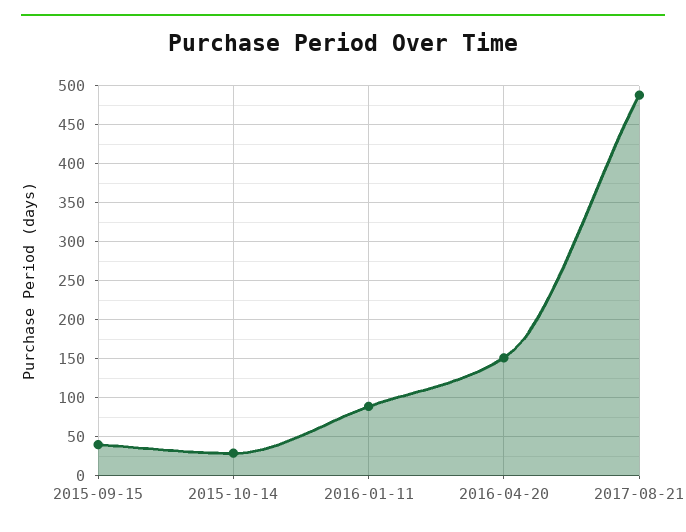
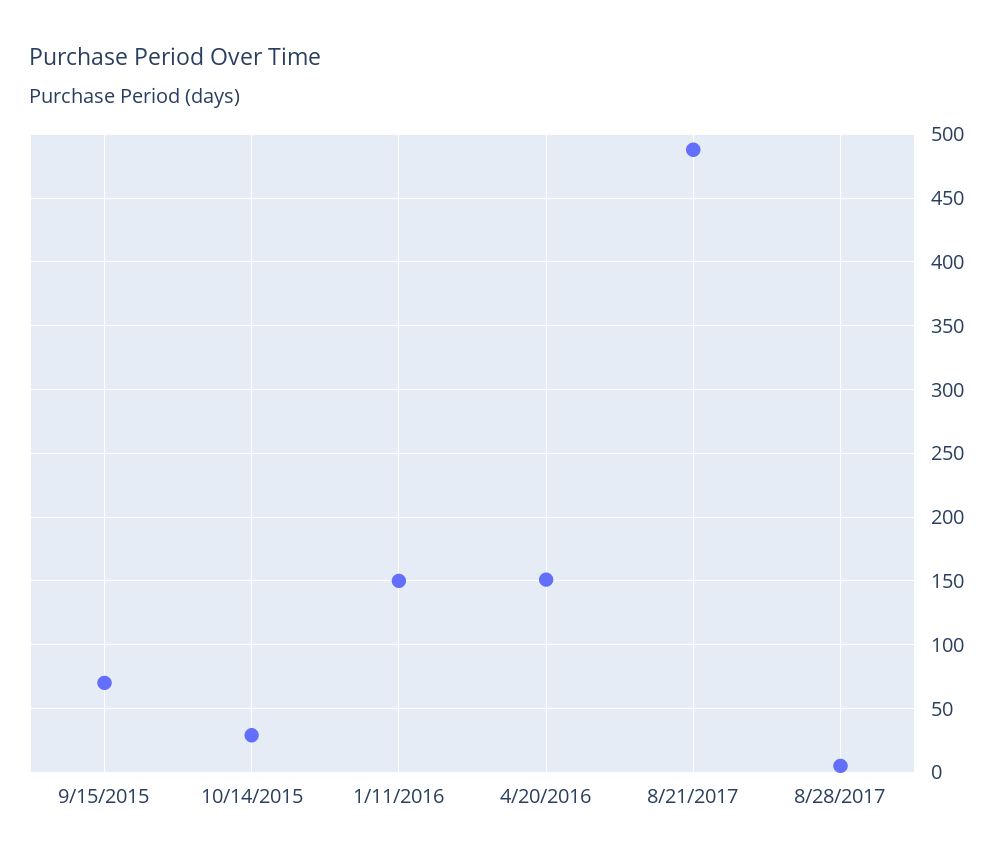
2015-09-15: 40 -> 70
2016-01-11: 90 -> 150
8/28/2017: none -> 5

